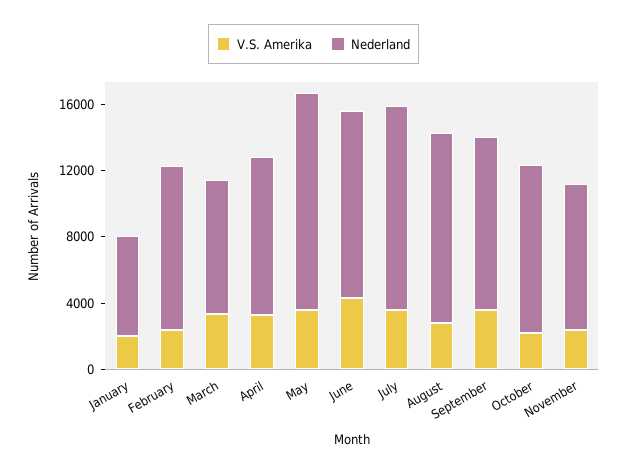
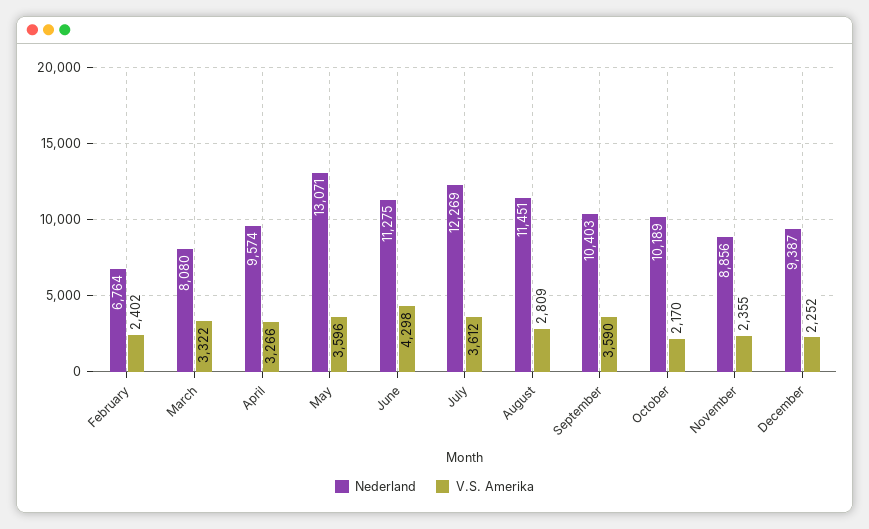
V.S. Amerika, January: 2000 -> none
Nederland, January: 6000 -> none
Nederland, February: 10000 -> 6764
Nederland, December: none -> 9387
V.S. Amerika, December: none -> 2252

